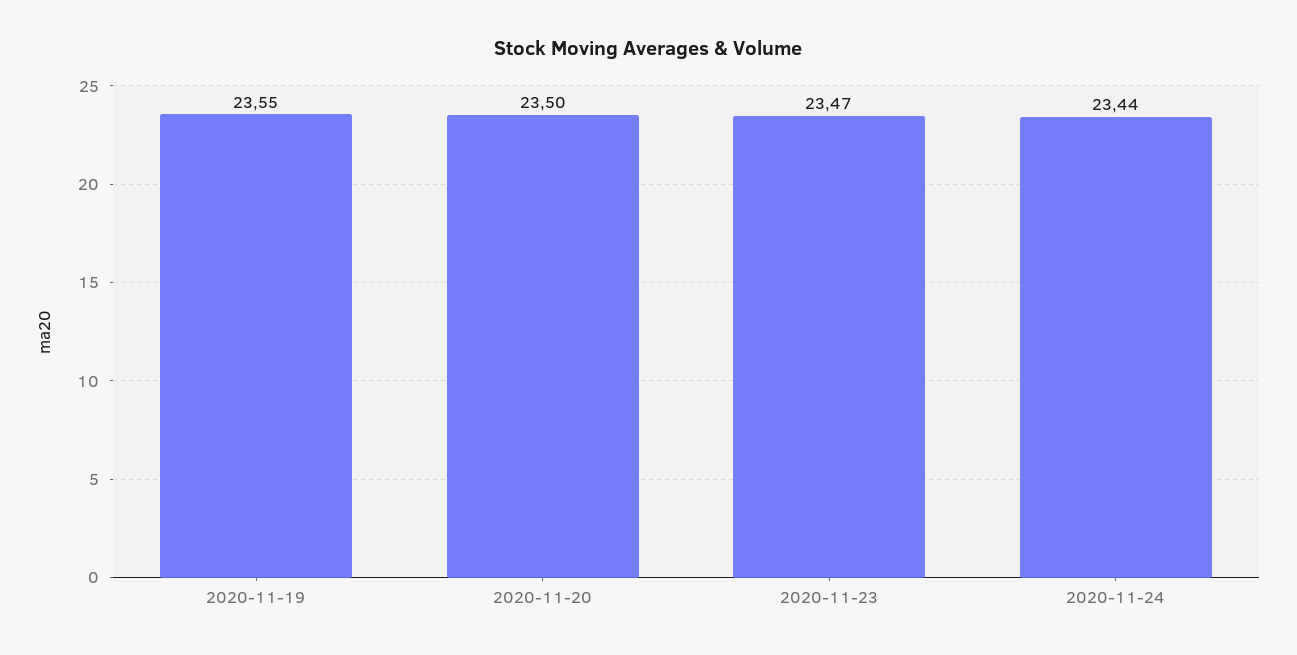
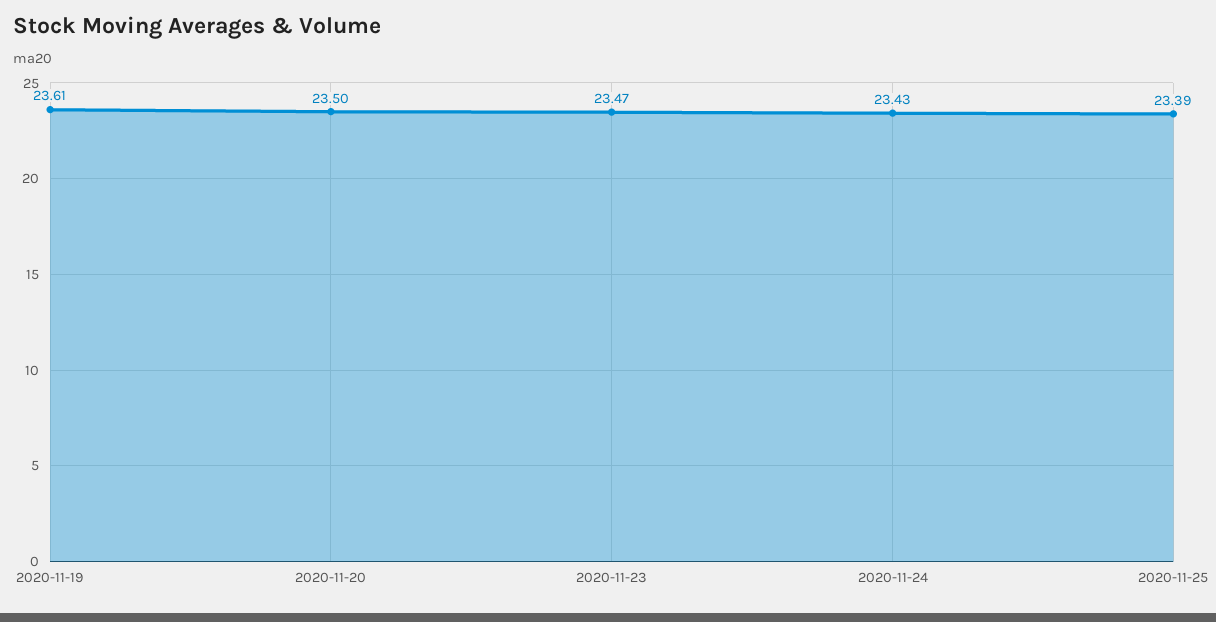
2020-11-19: 23.55 -> 23.61
2020-11-24: 23.44 -> 23.43
2020-11-25: none -> 23.39

